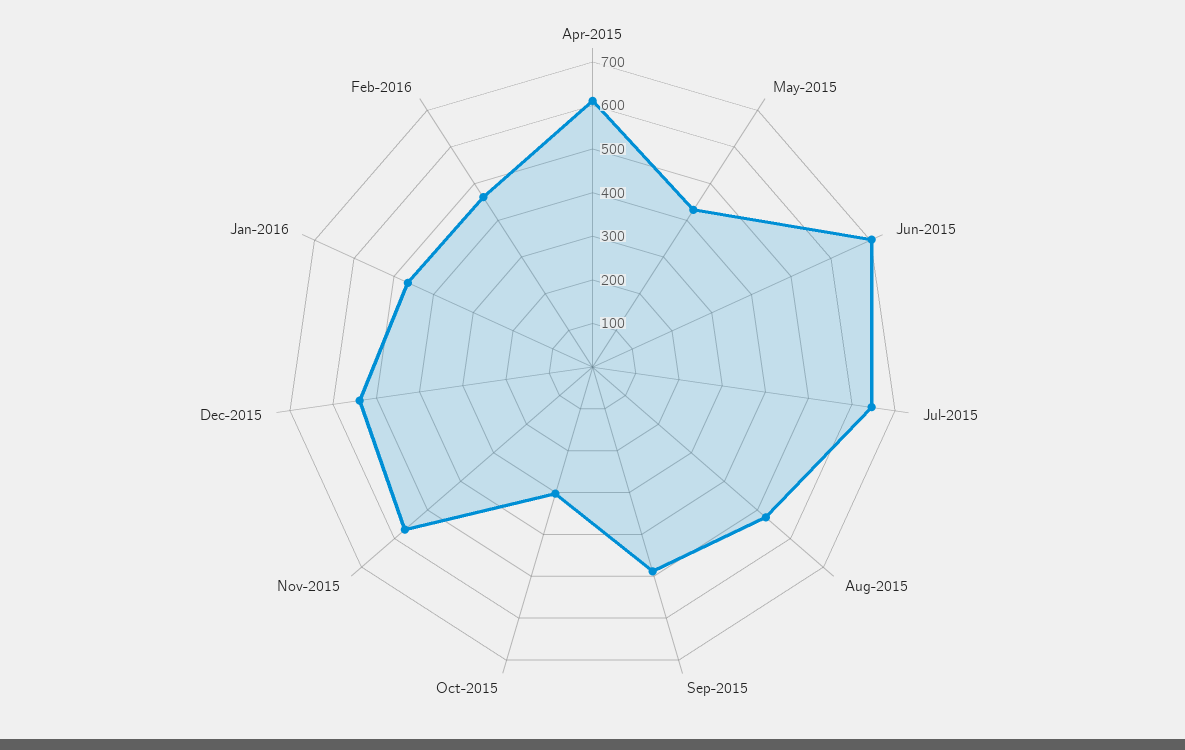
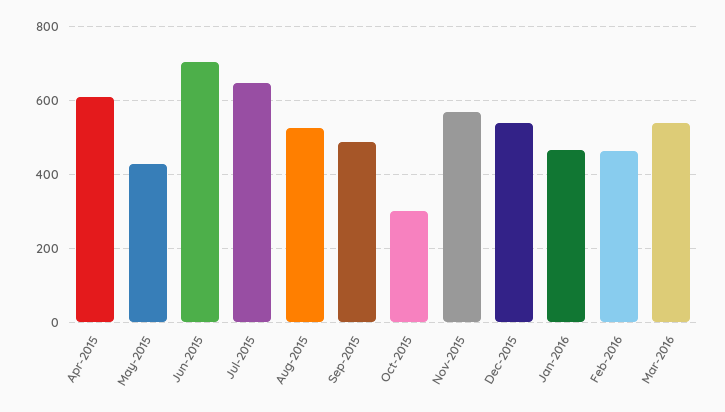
Mar-2016: none -> 540

